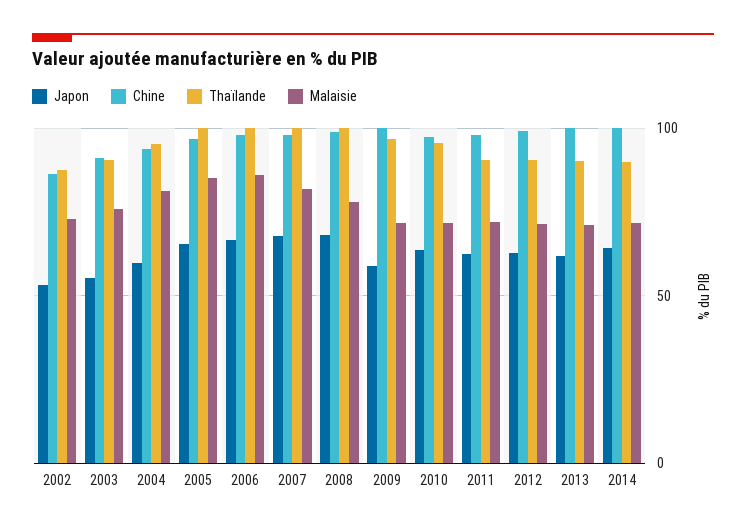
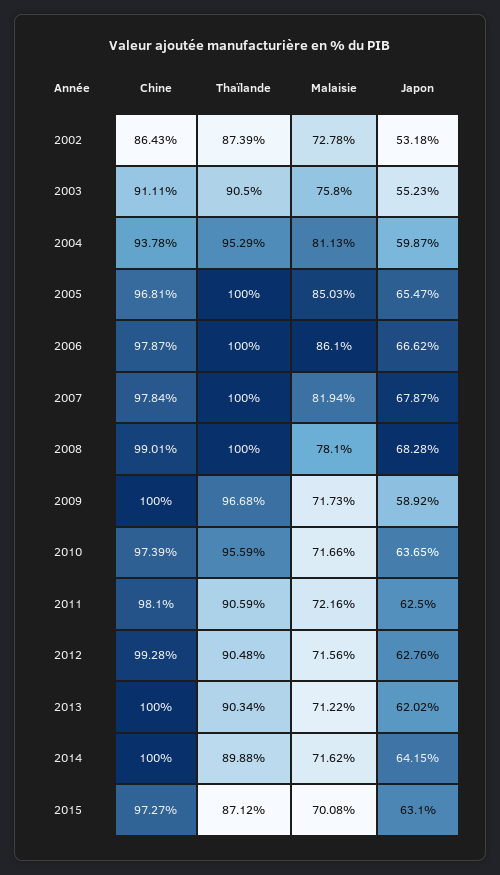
Chine, 2015: none -> 97.27
Thaïlande, 2015: none -> 87.12
Malaisie, 2015: none -> 70.08
Japon, 2015: none -> 63.1

